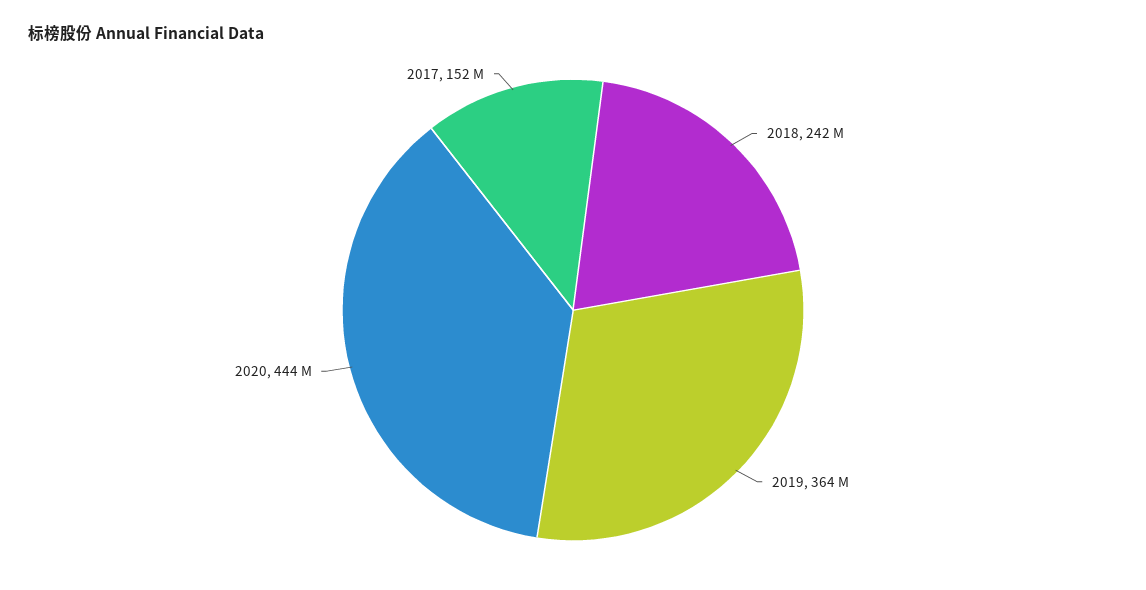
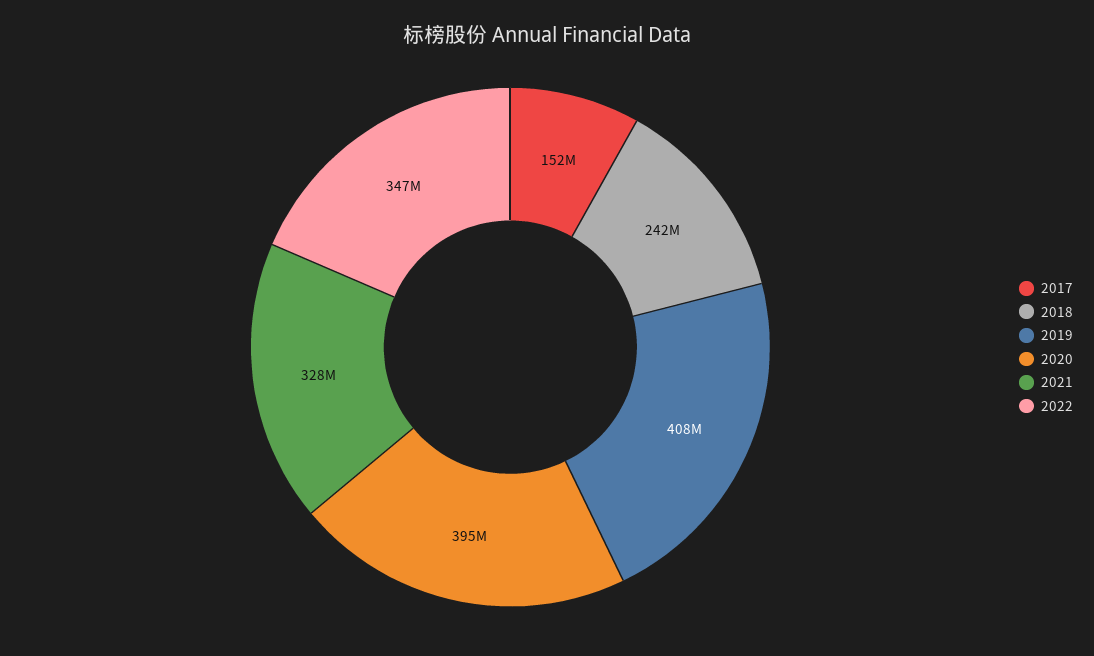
2019: 364000000 -> 408000000
2020: 444000000 -> 395000000
2021: none -> 328000000
2022: none -> 347000000

